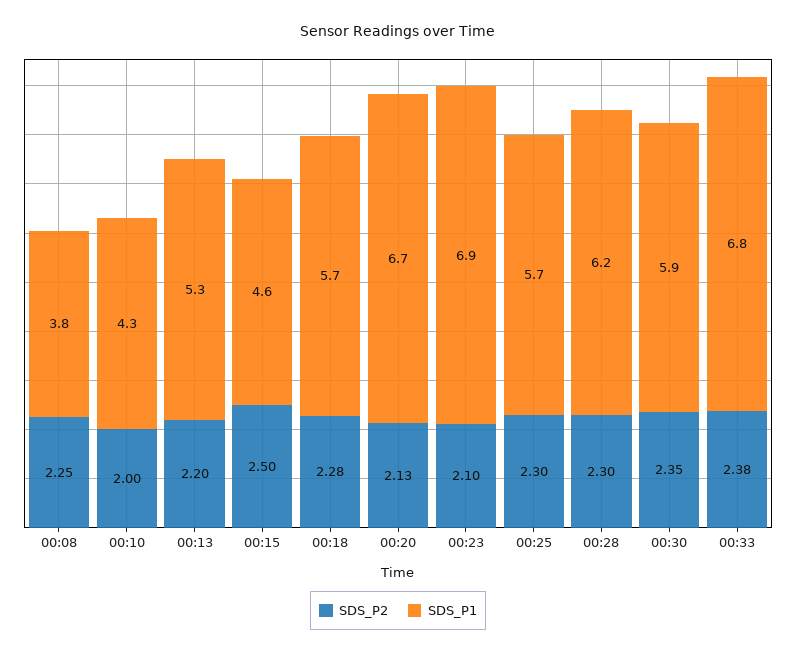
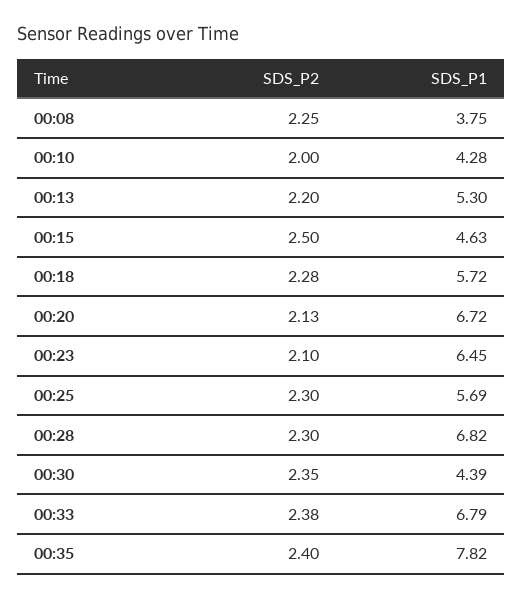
SDS_P1, 00:23: 6.9 -> 6.45
SDS_P1, 00:28: 6.2 -> 6.82
SDS_P1, 00:30: 5.9 -> 4.39
SDS_P2, 00:35: none -> 2.4
SDS_P1, 00:35: none -> 7.82

